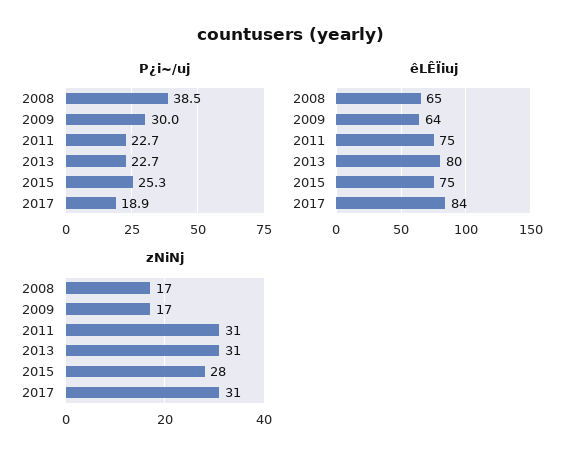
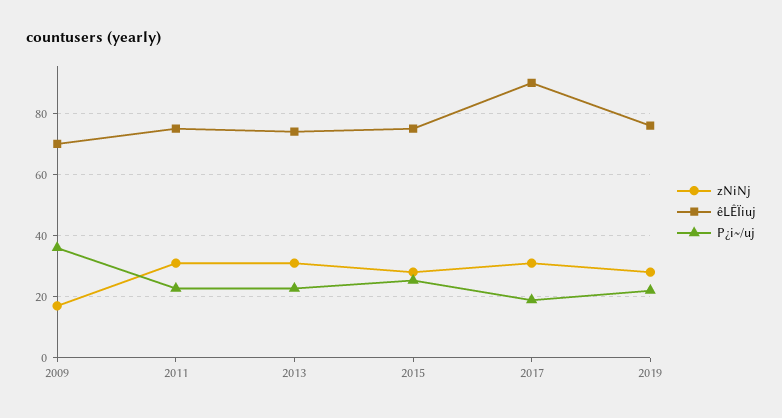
P¿i~/uj, 2008: 38.5 -> none
P¿i~/uj, 2009: 30 -> 36
êLÊÏiuj, 2008: 65 -> none
êLÊÏiuj, 2009: 64 -> 70
êLÊÏiuj, 2013: 80 -> 74
êLÊÏiuj, 2017: 84 -> 90
zNiNj, 2008: 17 -> none
zNiNj, 2019: none -> 28
êLÊÏiuj, 2019: none -> 76
P¿i~/uj, 2019: none -> 22

